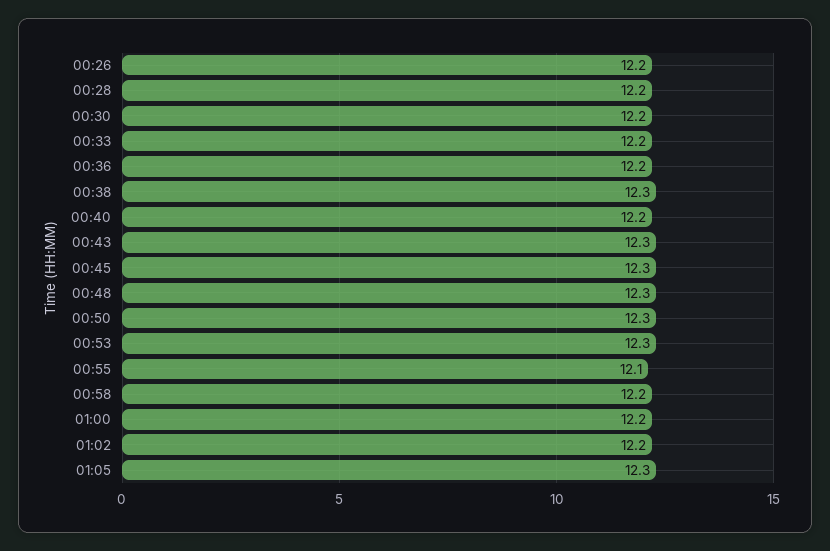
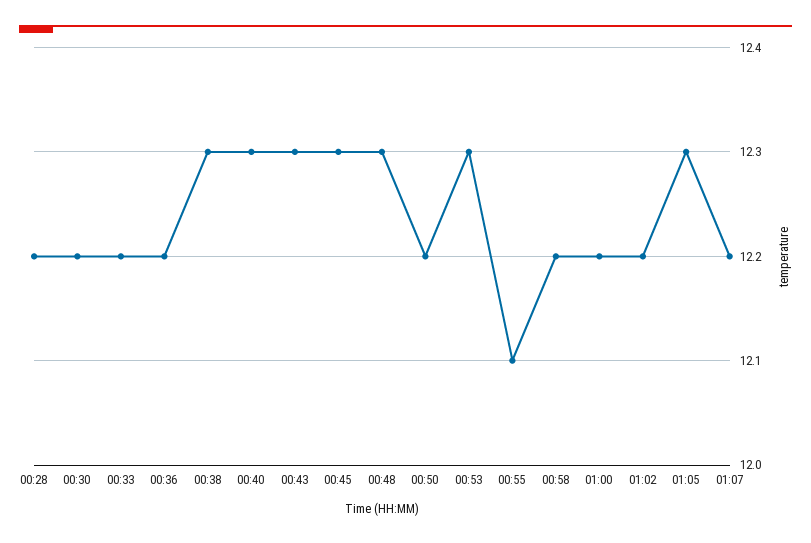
00:26: 12.2 -> none
00:40: 12.2 -> 12.3
00:50: 12.3 -> 12.2
01:07: none -> 12.2

